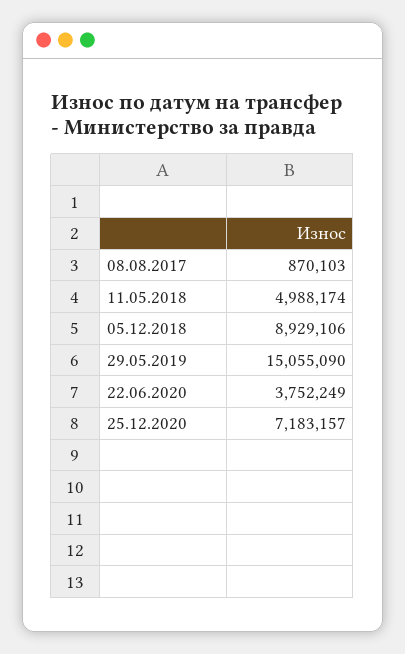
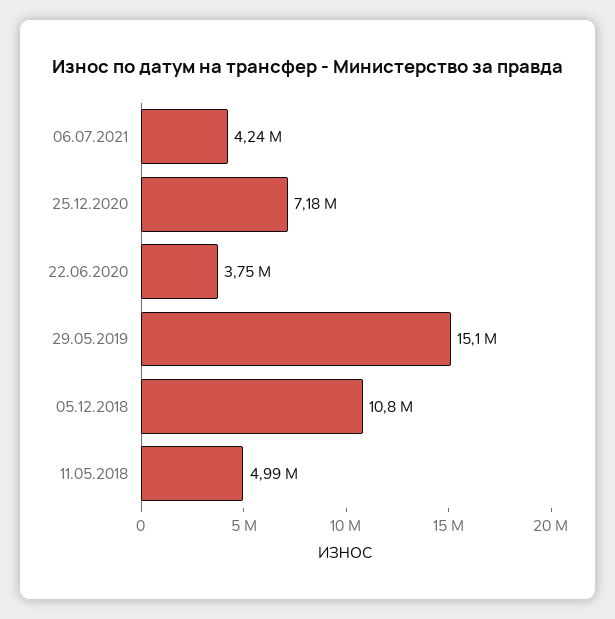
08.08.2017: 870103 -> none
05.12.2018: 8929106 -> 10800000
06.07.2021: none -> 4240000

